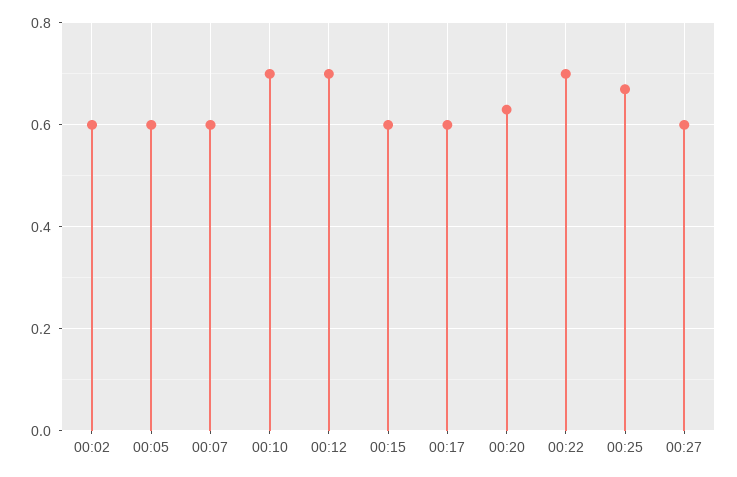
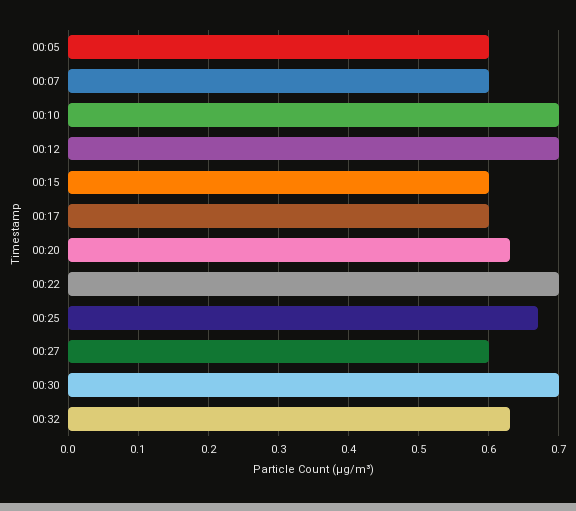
00:02: 0.6 -> none
00:30: none -> 0.7
00:32: none -> 0.63

